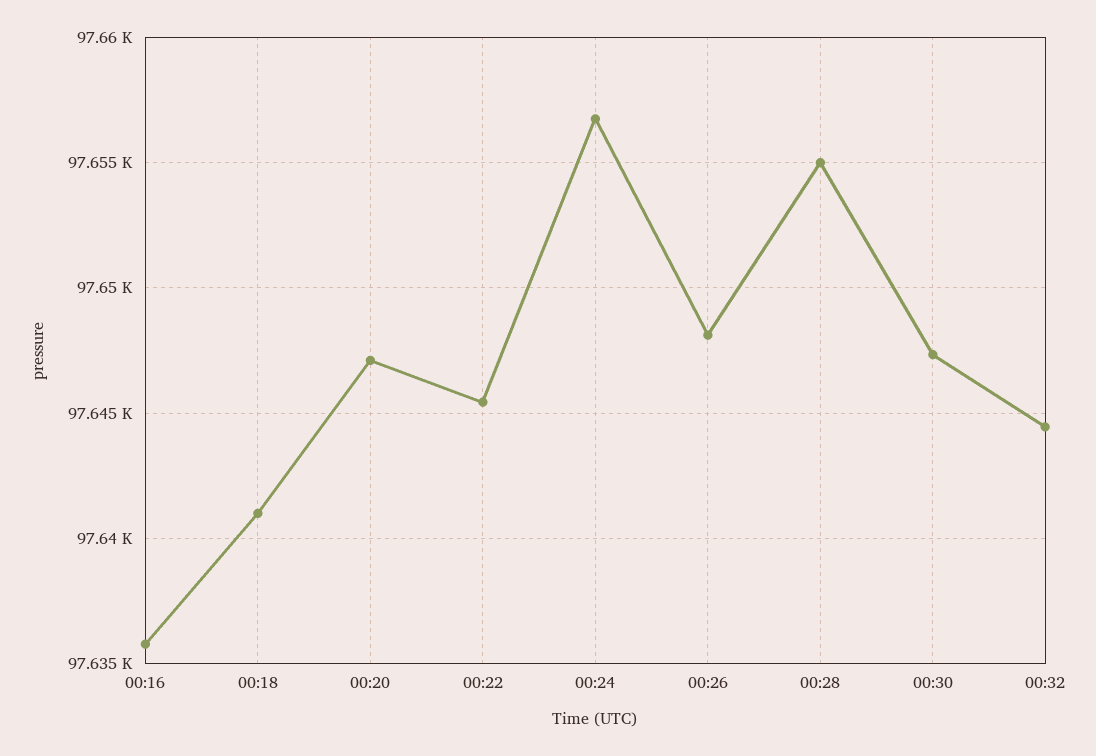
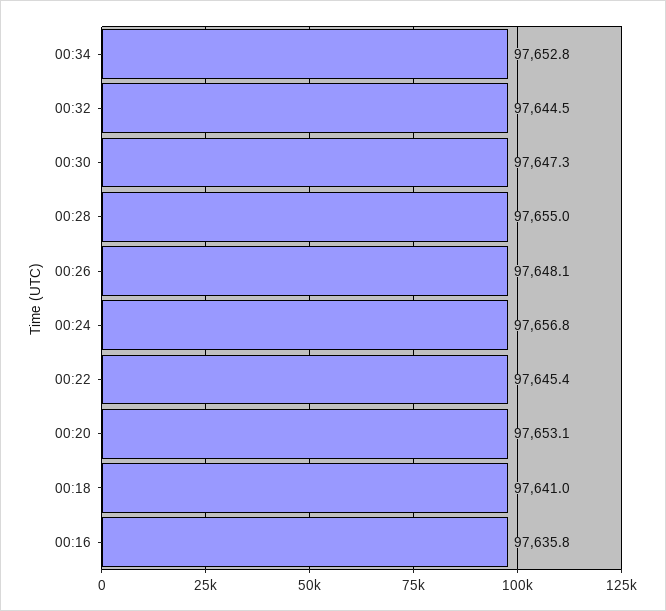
00:20: 97647 -> 97653.1
00:34: none -> 97652.8

